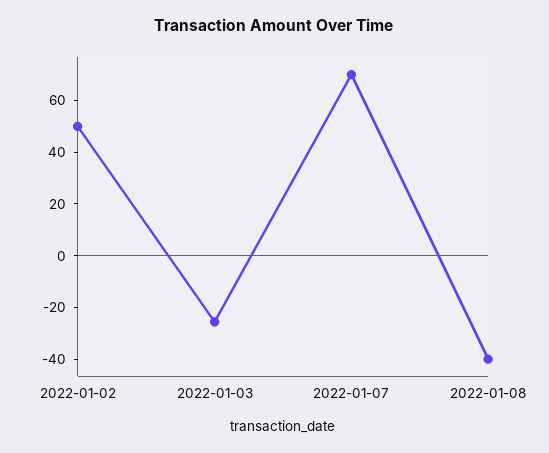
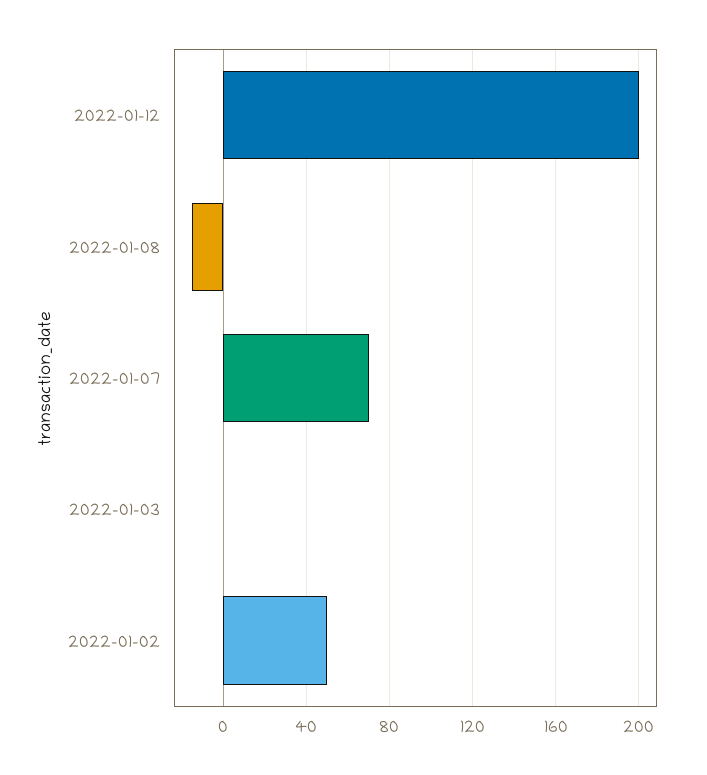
2022-01-03: -25 -> 0
2022-01-08: -40 -> -15
2022-01-12: none -> 200

